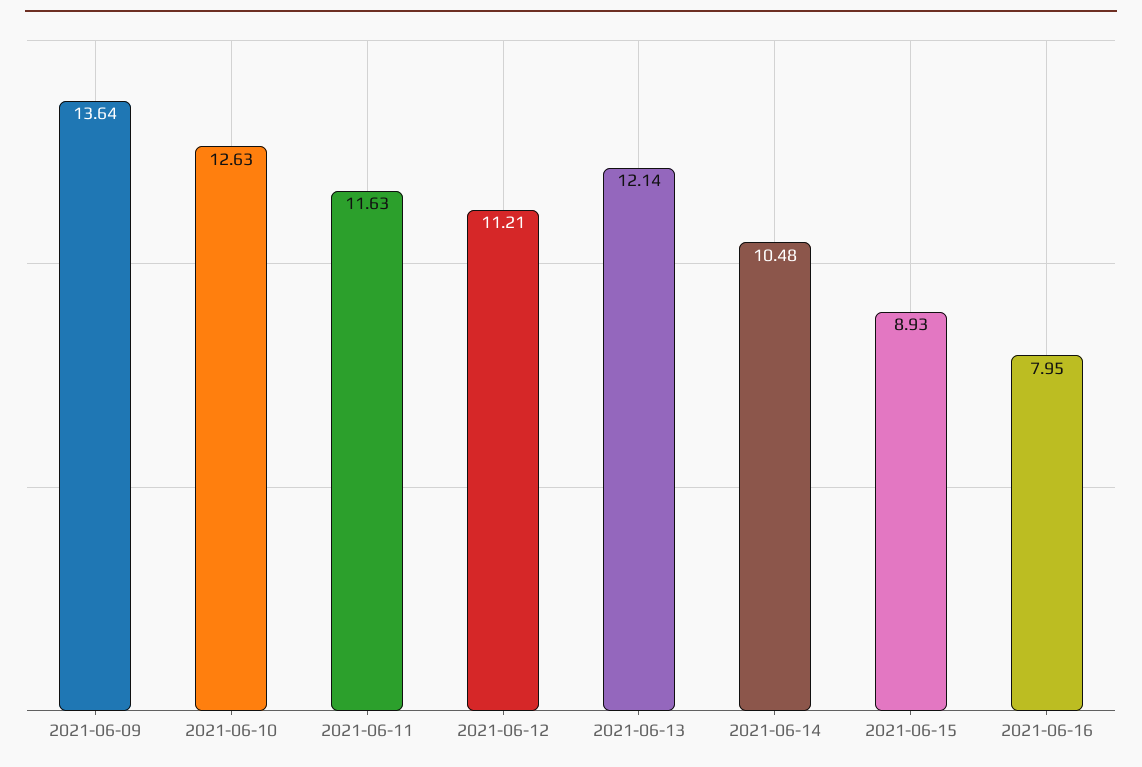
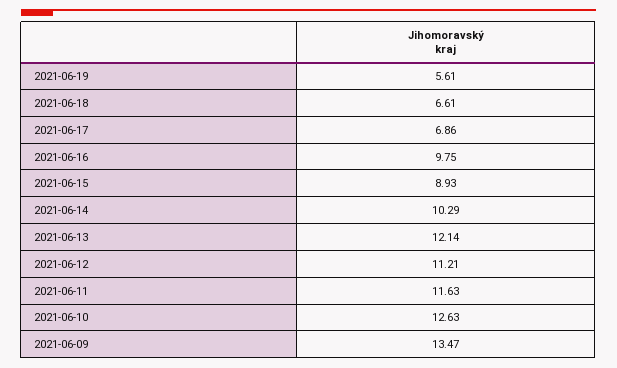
2021-06-09: 13.64 -> 13.47
2021-06-14: 10.48 -> 10.29
2021-06-16: 7.95 -> 9.75
2021-06-19: none -> 5.61
2021-06-18: none -> 6.61
2021-06-17: none -> 6.86

